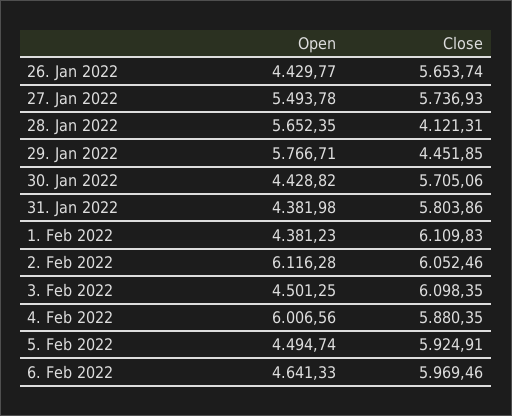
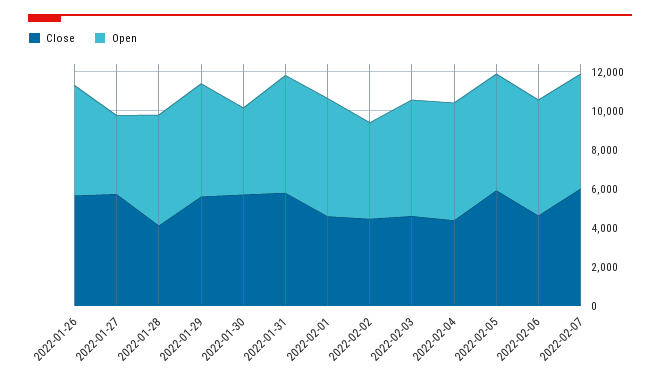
Open, 26. Jan 2022: 4429.77 -> 5500
Open, 27. Jan 2022: 5493.78 -> 4000
Close, 29. Jan 2022: 4451.85 -> 5500
Open, 31. Jan 2022: 4381.98 -> 6000
Open, 1. Feb 2022: 4381.23 -> 6000
Close, 1. Feb 2022: 6109.83 -> 4500
Open, 2. Feb 2022: 6116.28 -> 5000
Close, 2. Feb 2022: 6052.46 -> 4500
Open, 3. Feb 2022: 4501.25 -> 6000
Close, 3. Feb 2022: 6098.35 -> 4500
Close, 4. Feb 2022: 5880.35 -> 4500
Open, 5. Feb 2022: 4494.74 -> 6000
Open, 6. Feb 2022: 4641.33 -> 6000
Close, 6. Feb 2022: 5969.46 -> 4500
Close, 2022-02-07: none -> 6000
Open, 2022-02-07: none -> 6000

